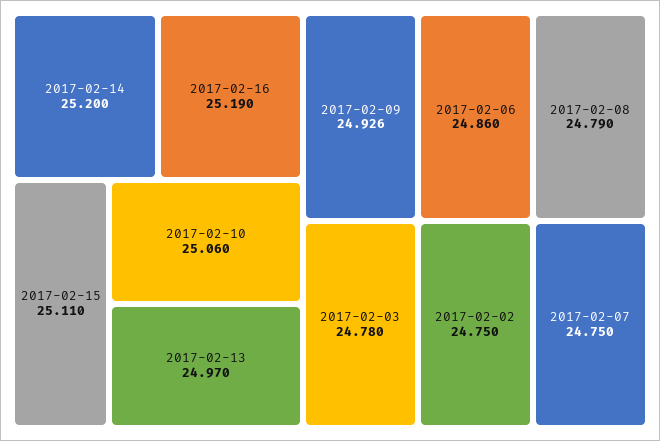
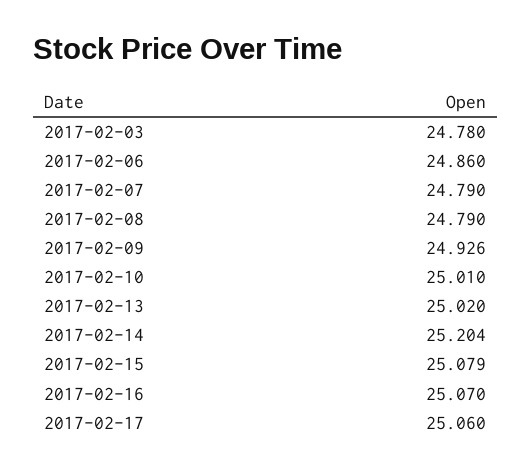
2017-02-14: 25.2 -> 25.204
2017-02-16: 25.19 -> 25.07
2017-02-15: 25.11 -> 25.079
2017-02-10: 25.06 -> 25.01
2017-02-13: 24.97 -> 25.02
2017-02-02: 24.75 -> none
2017-02-07: 24.75 -> 24.79
2017-02-17: none -> 25.06

